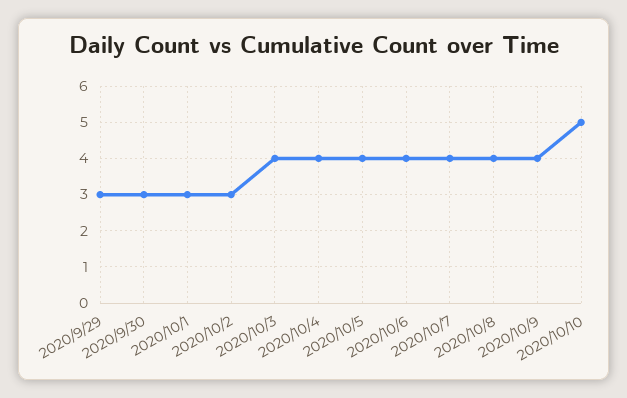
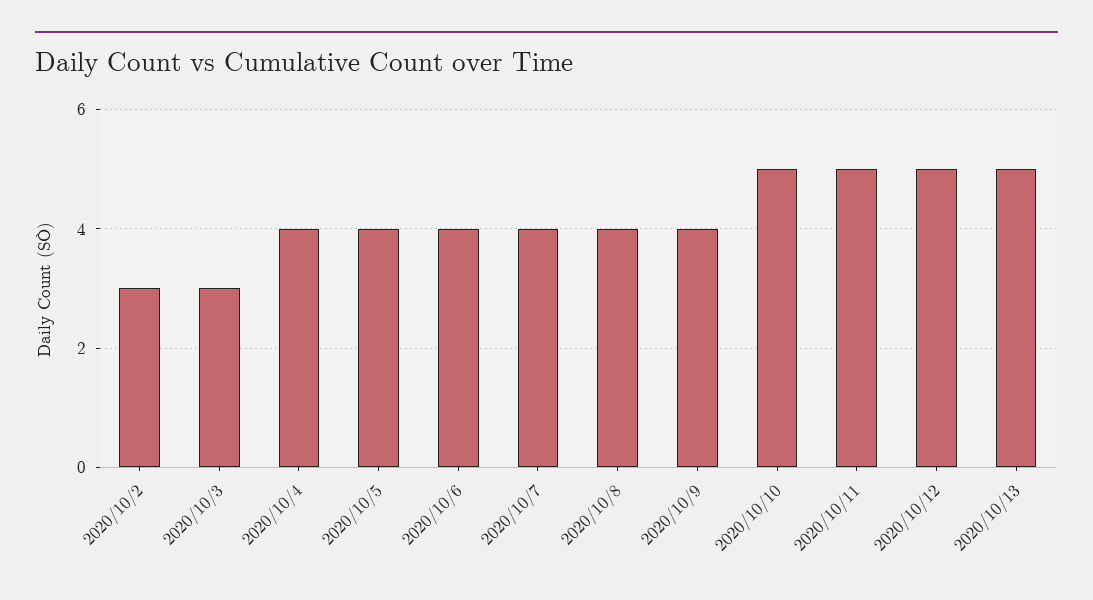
2020/9/29: 3 -> none
2020/9/30: 3 -> none
2020/10/1: 3 -> none
2020/10/3: 4 -> 3
2020/10/11: none -> 5
2020/10/12: none -> 5
2020/10/13: none -> 5

